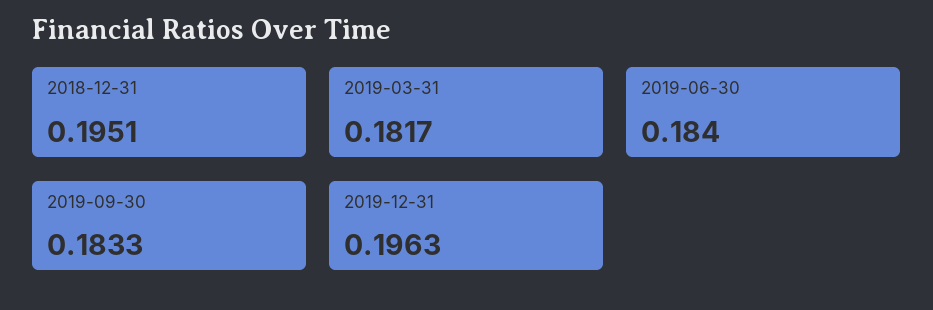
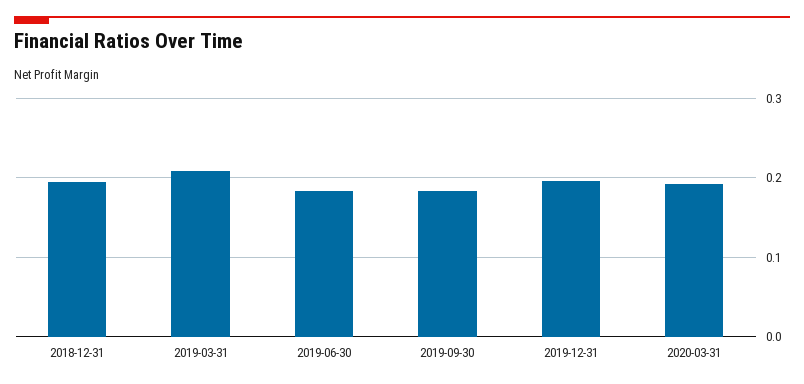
2019-03-31: 0.1817 -> 0.21
2020-03-31: none -> 0.19

